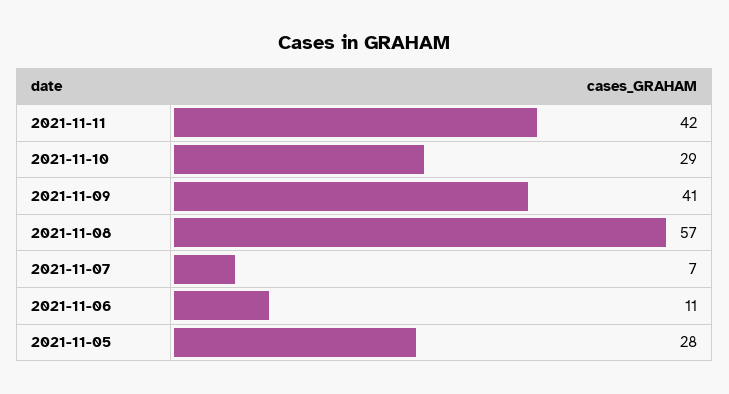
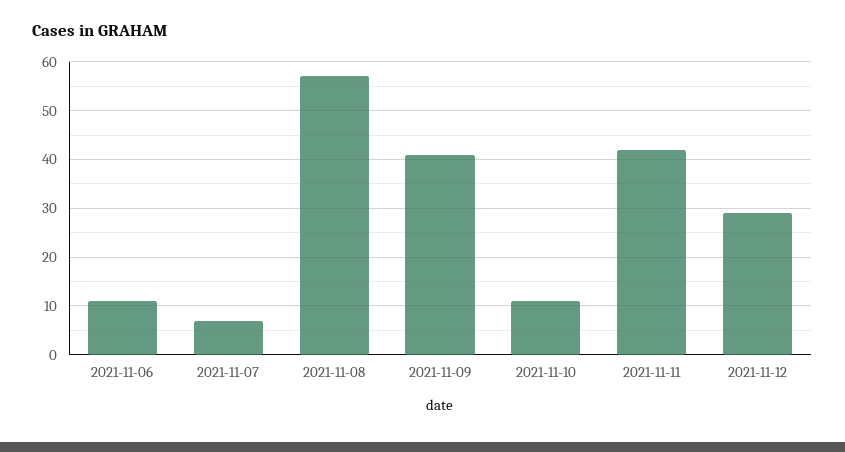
2021-11-10: 29 -> 10
2021-11-05: 28 -> none
2021-11-12: none -> 30

